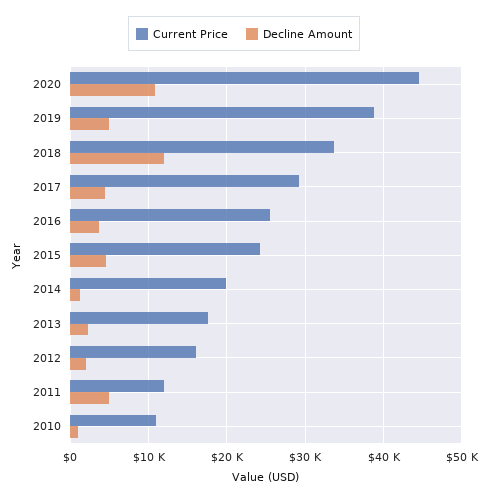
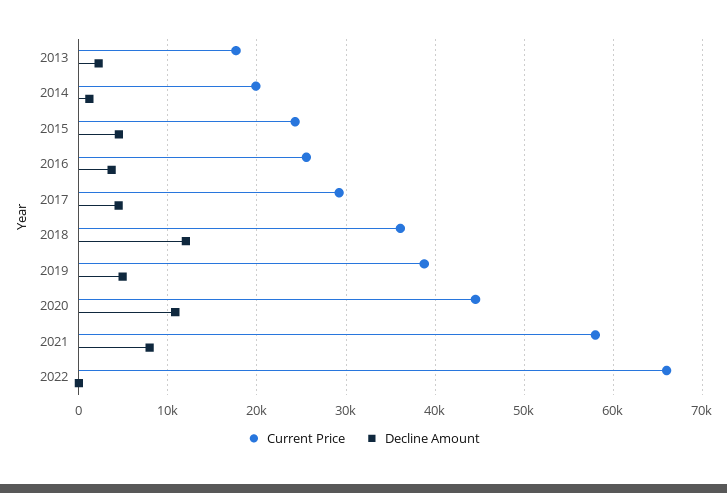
Current Price, 2018: 34000 -> 36000
Current Price, 2012: 16000 -> none
Decline Amount, 2012: 2000 -> none
Current Price, 2011: 12000 -> none
Decline Amount, 2011: 5000 -> none
Current Price, 2010: 11000 -> none
Decline Amount, 2010: 1000 -> none
Current Price, 2021: none -> 58000
Decline Amount, 2021: none -> 8000
Current Price, 2022: none -> 66000
Decline Amount, 2022: none -> 0

